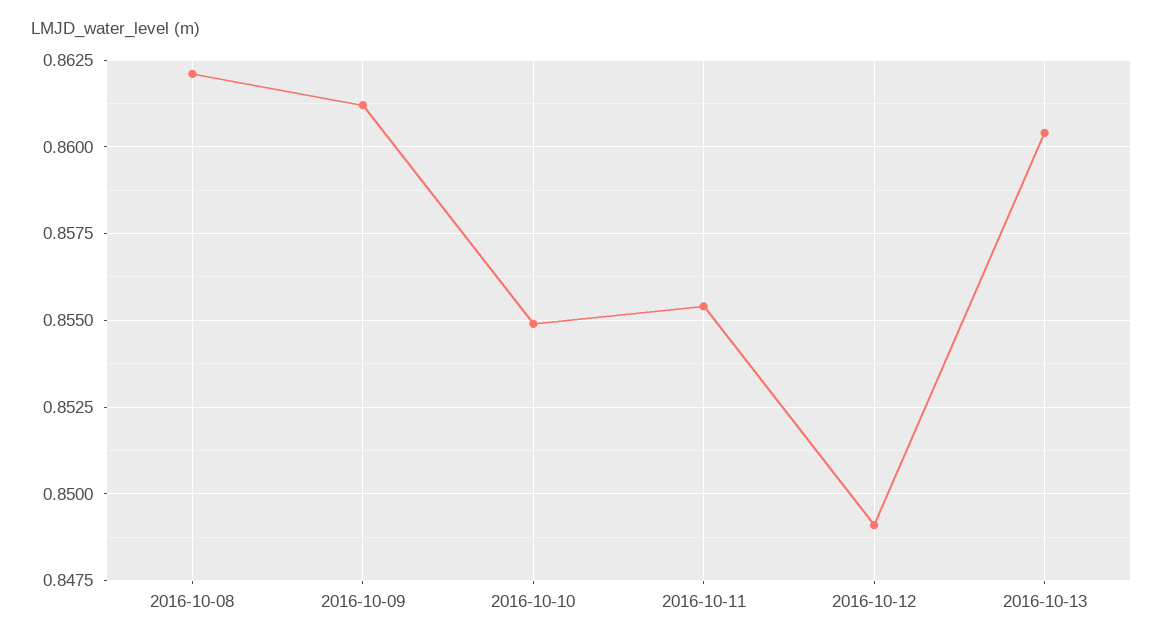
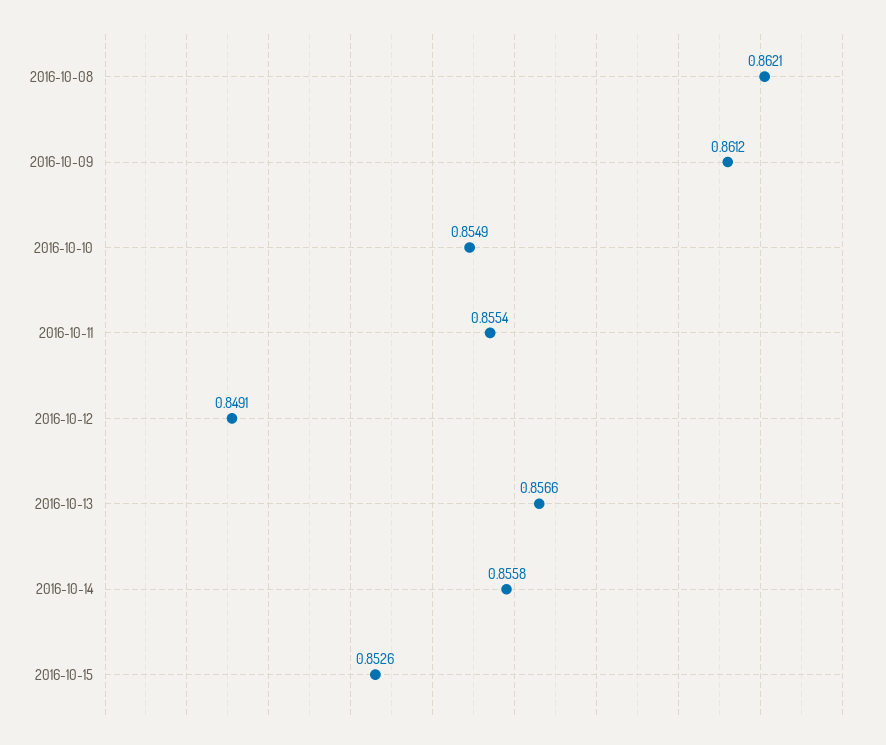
2016-10-13: 0.8605 -> 0.8566
2016-10-14: none -> 0.8558
2016-10-15: none -> 0.8526

